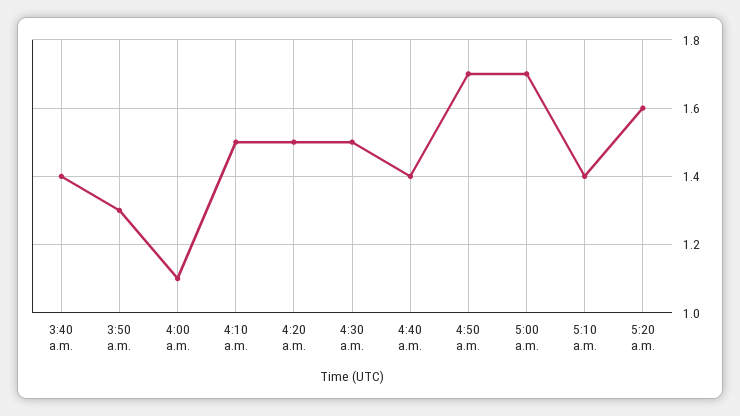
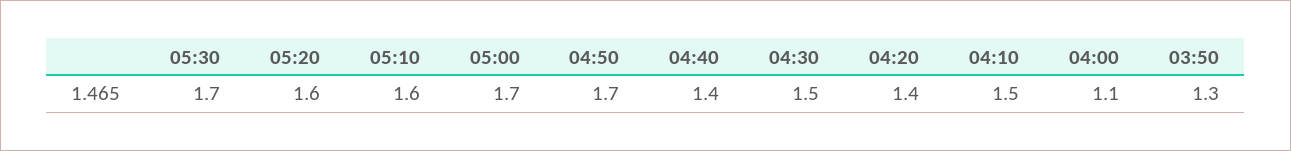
3:40 a.m.: 1.4 -> none
4:20 a.m.: 1.5 -> 1.4
5:10 a.m.: 1.4 -> 1.6
05:30: none -> 1.7

